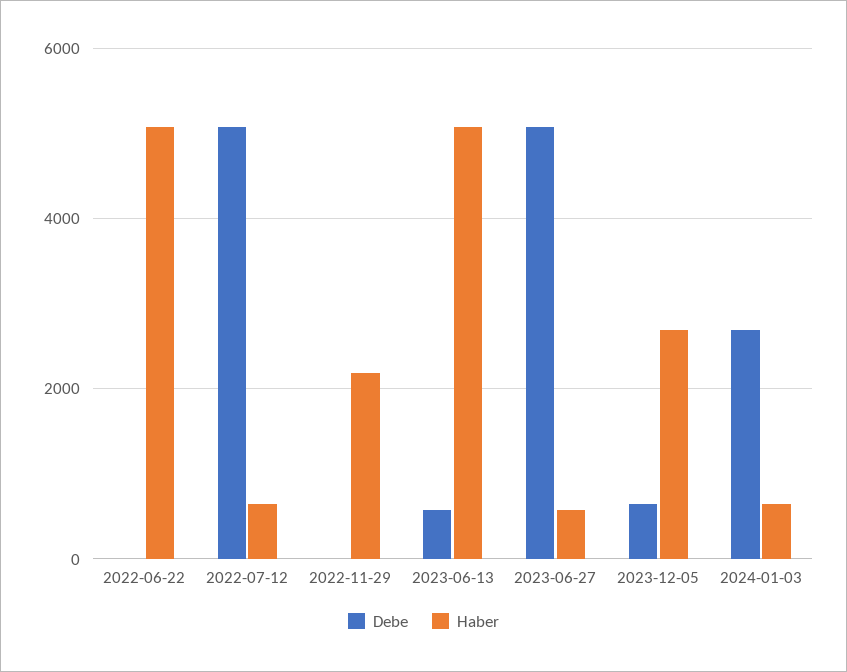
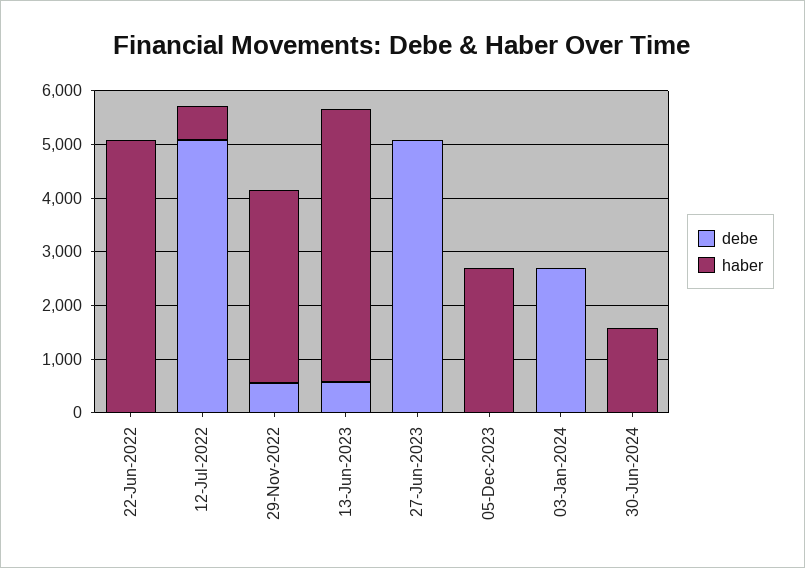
Debe, 2022-11-29: 0 -> 600
Haber, 2022-11-29: 2200 -> 3600
Haber, 2023-06-27: 600 -> 0
Debe, 2023-12-05: 600 -> 0
Haber, 2024-01-03: 600 -> 0
Debe, 30-Jun-2024: none -> 0
Haber, 30-Jun-2024: none -> 1600

